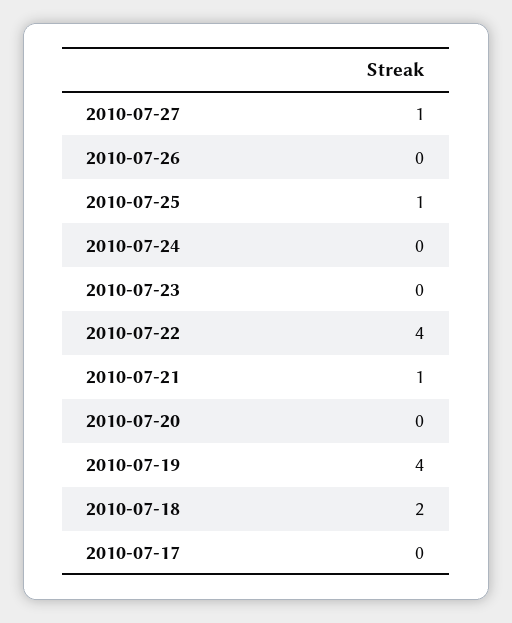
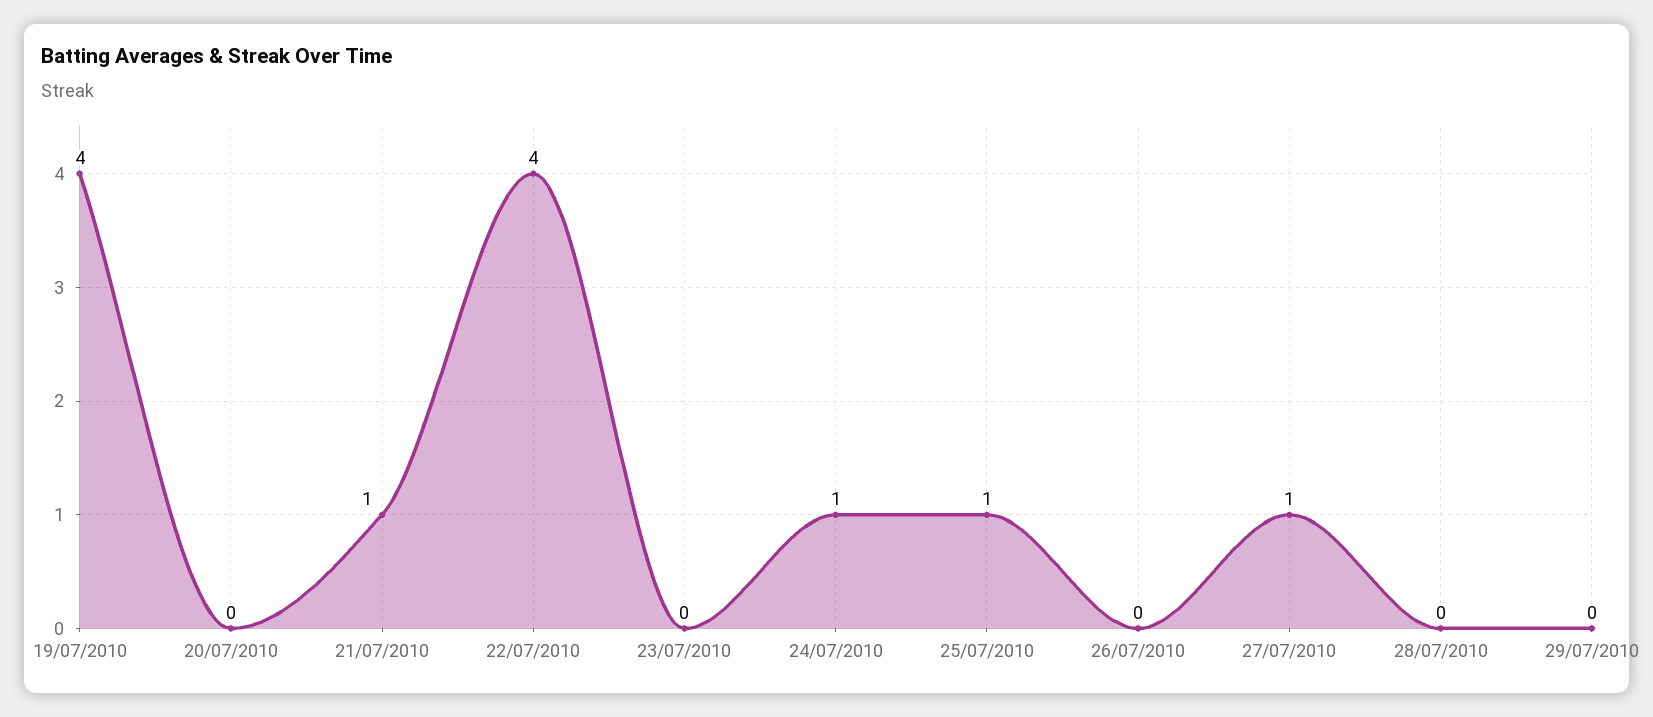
2010-07-24: 0 -> 1
2010-07-18: 2 -> none
2010-07-17: 0 -> none
28/07/2010: none -> 0
29/07/2010: none -> 0

